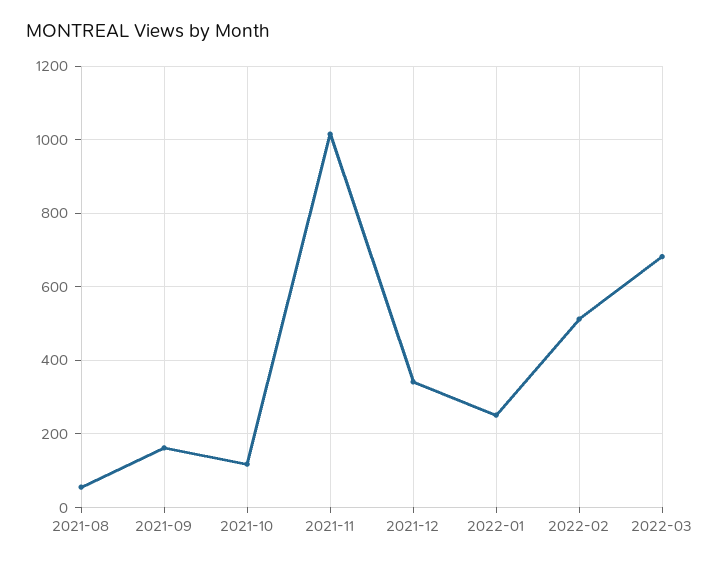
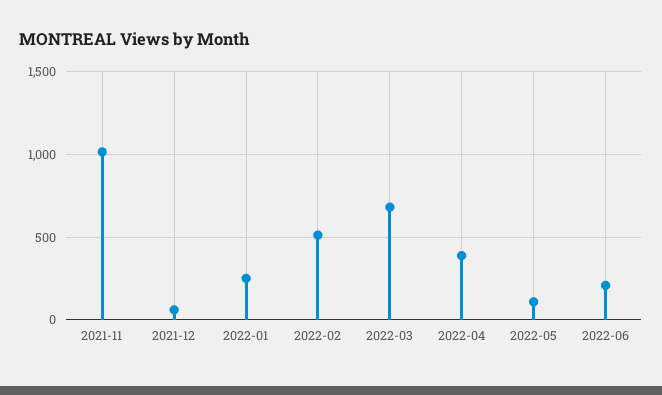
2021-08: 60 -> none
2021-09: 160 -> none
2021-10: 120 -> none
2021-12: 340 -> 50
2022-04: none -> 400
2022-05: none -> 100
2022-06: none -> 200

